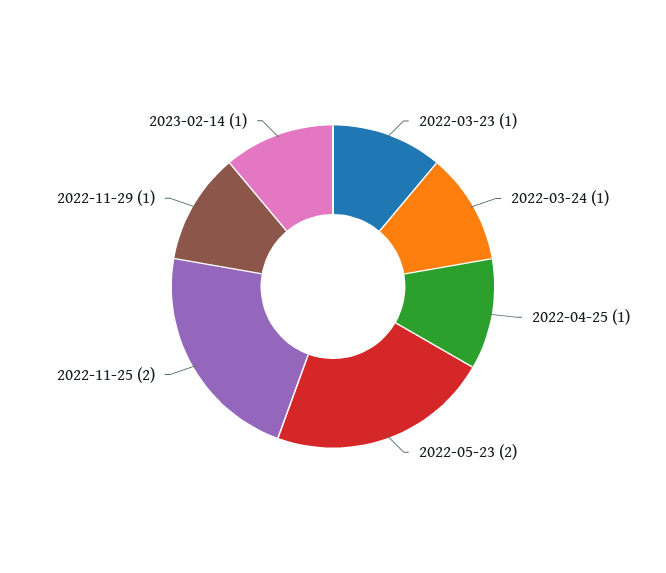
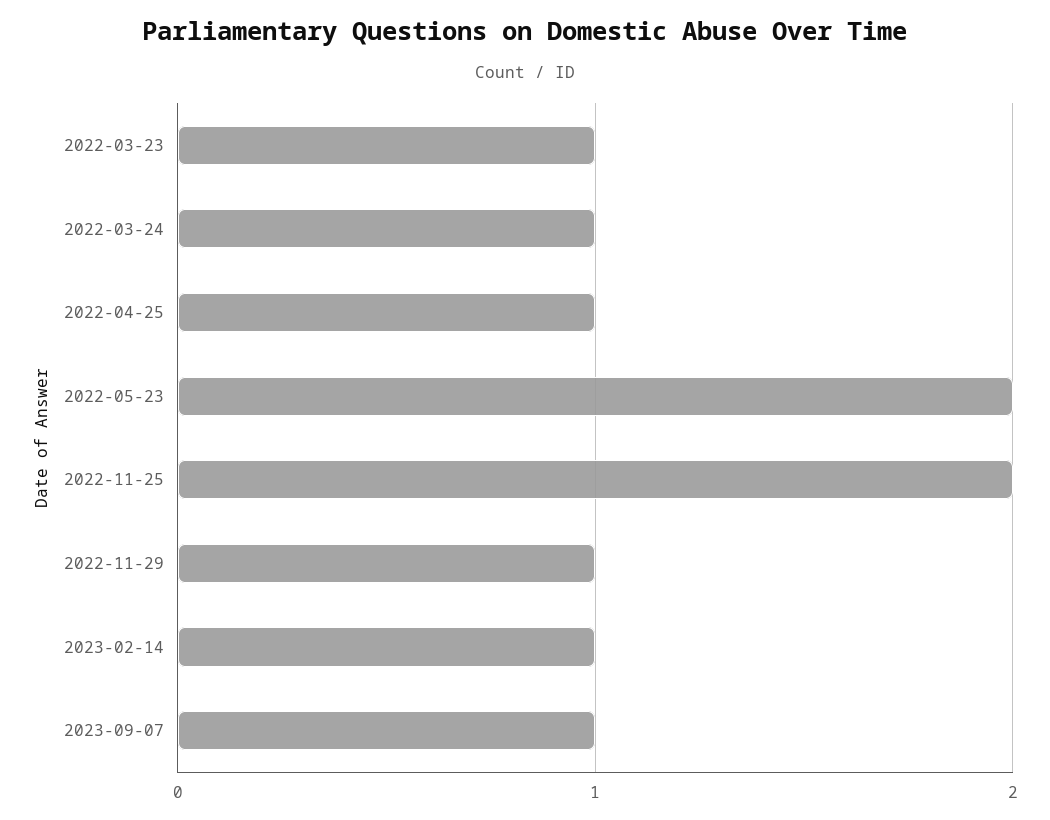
2023-09-07: none -> 1

